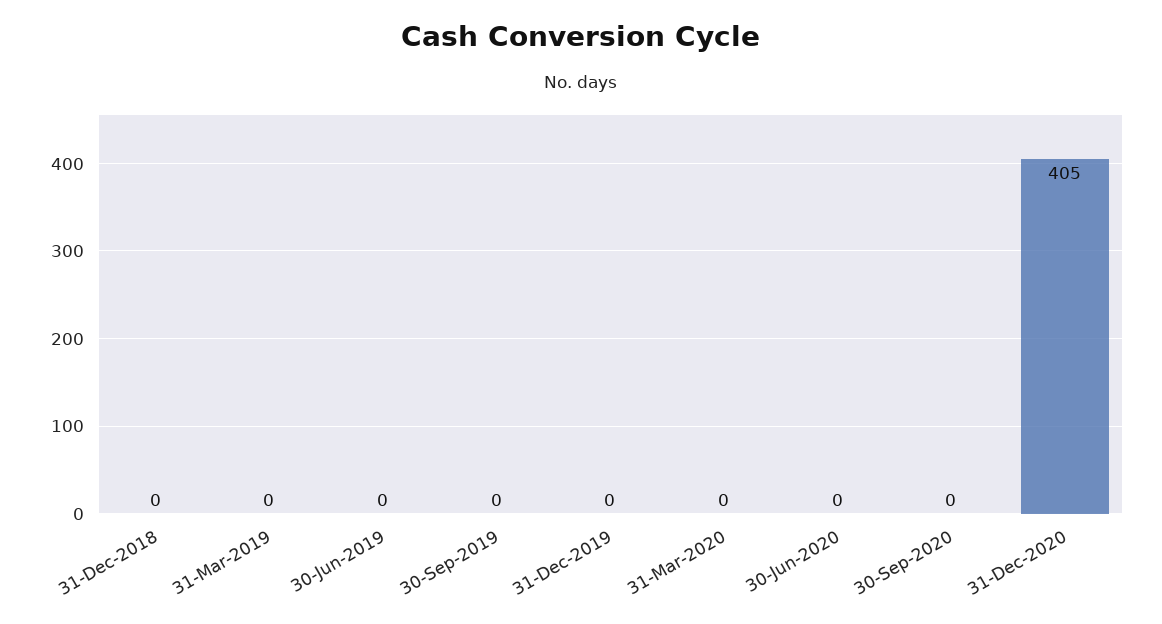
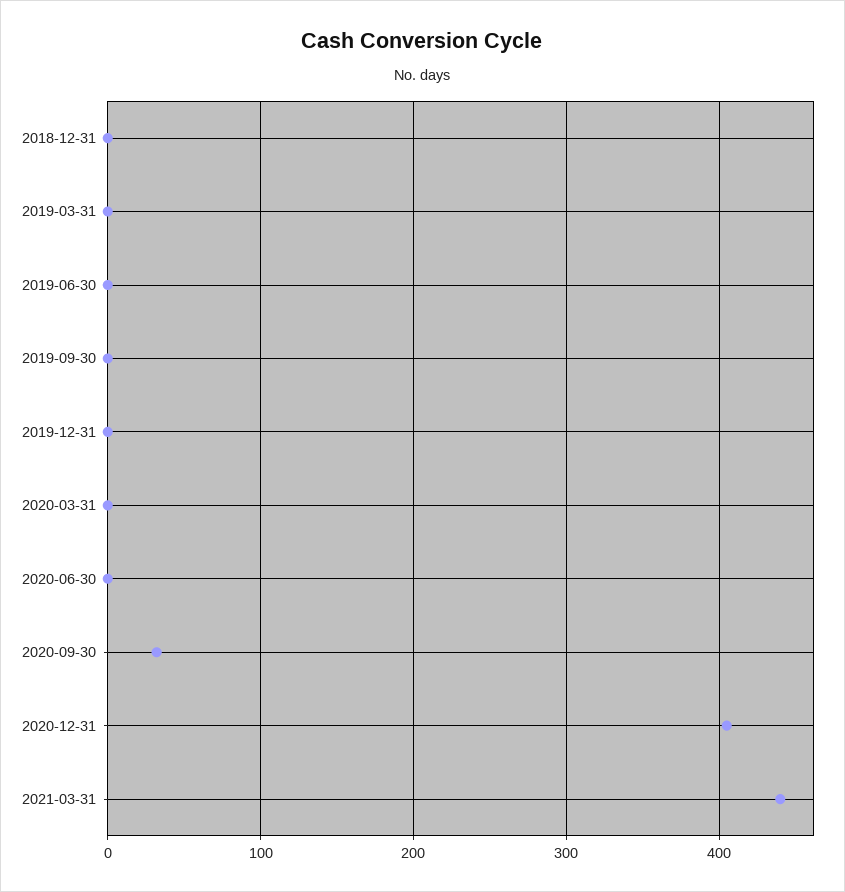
30-Sep-2020: 0 -> 30
2021-03-31: none -> 440

